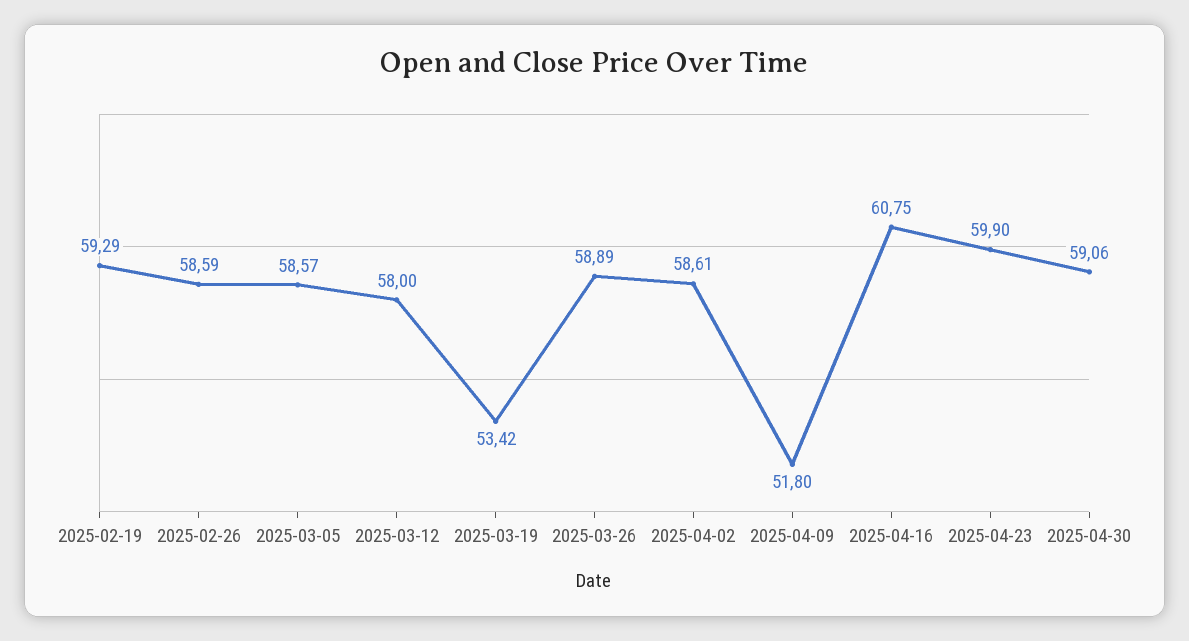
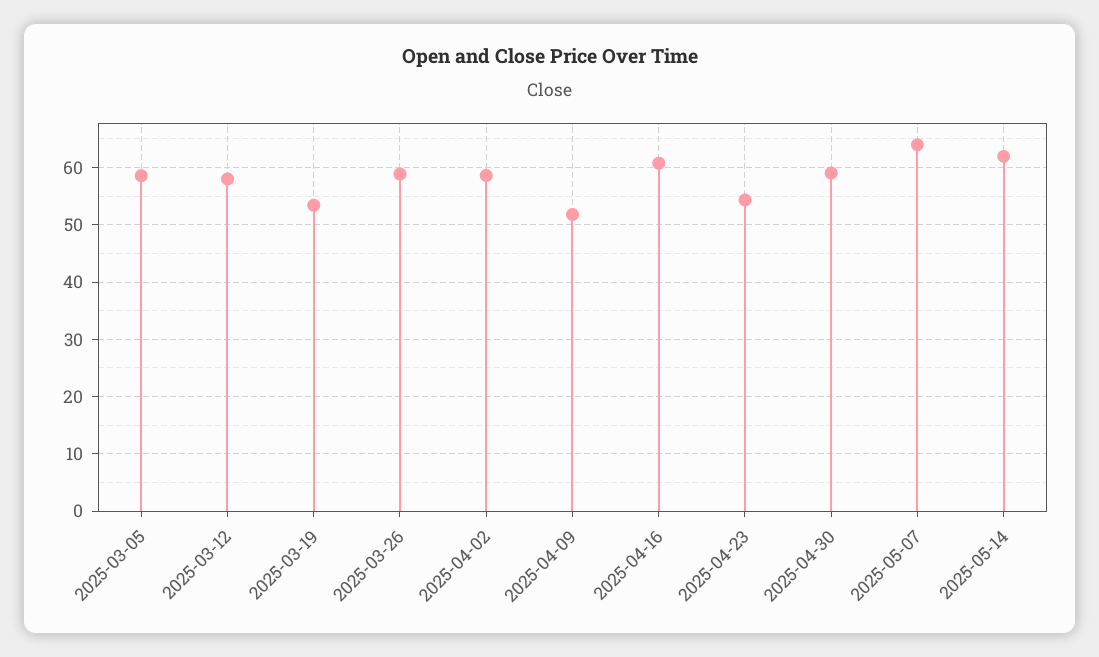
2025-02-19: 59.29 -> none
2025-02-26: 58.59 -> none
2025-04-23: 59.9 -> 54
2025-05-07: none -> 64
2025-05-14: none -> 62

